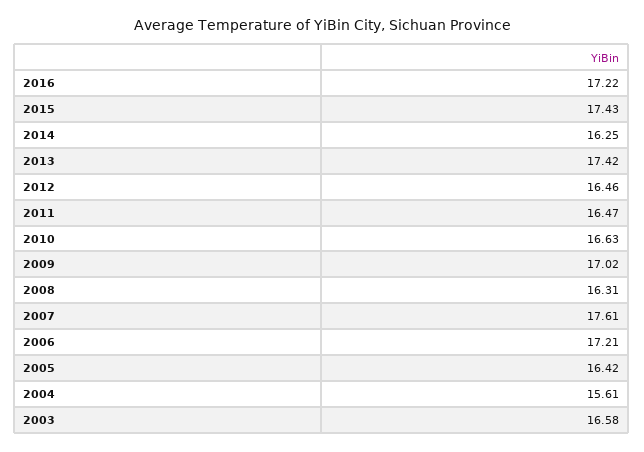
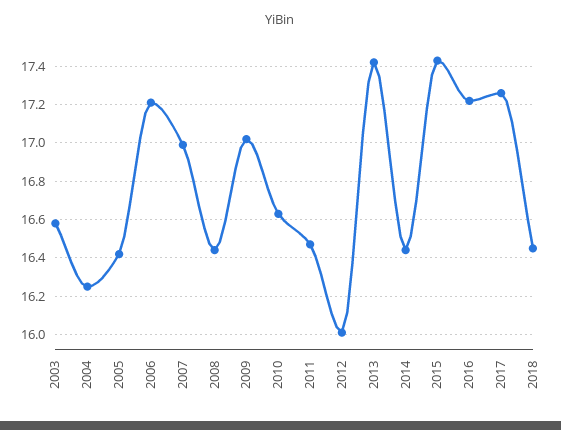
2014: 16.25 -> 16.45
2012: 16.46 -> 16
2008: 16.31 -> 16.45
2007: 17.61 -> 17
2004: 15.61 -> 16.25
2017: none -> 17.25
2018: none -> 16.45

